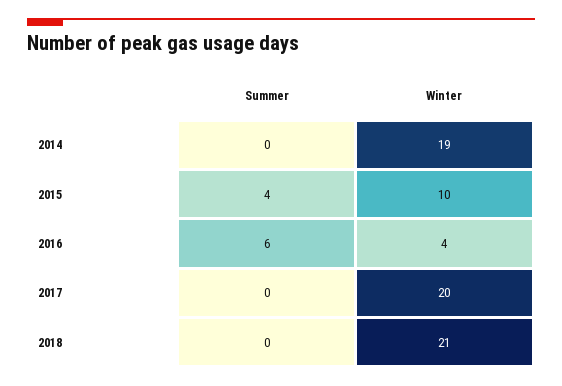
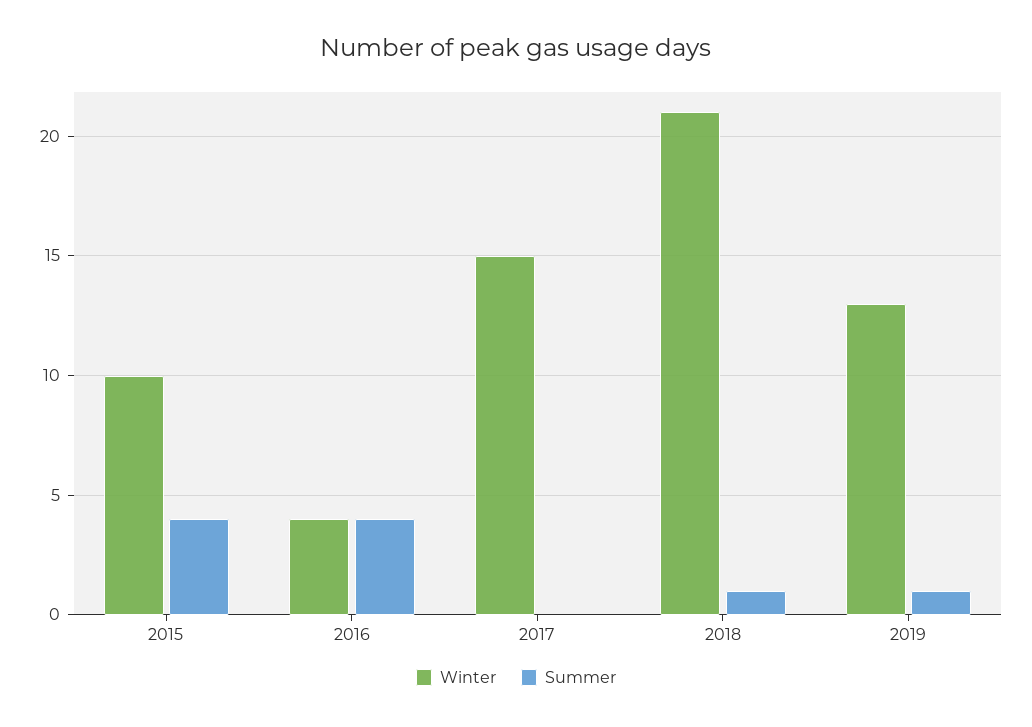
Summer, 2014: 0 -> none
Winter, 2014: 19 -> none
Summer, 2016: 6 -> 4
Winter, 2017: 20 -> 15
Summer, 2018: 0 -> 1
Winter, 2019: none -> 13
Summer, 2019: none -> 1

